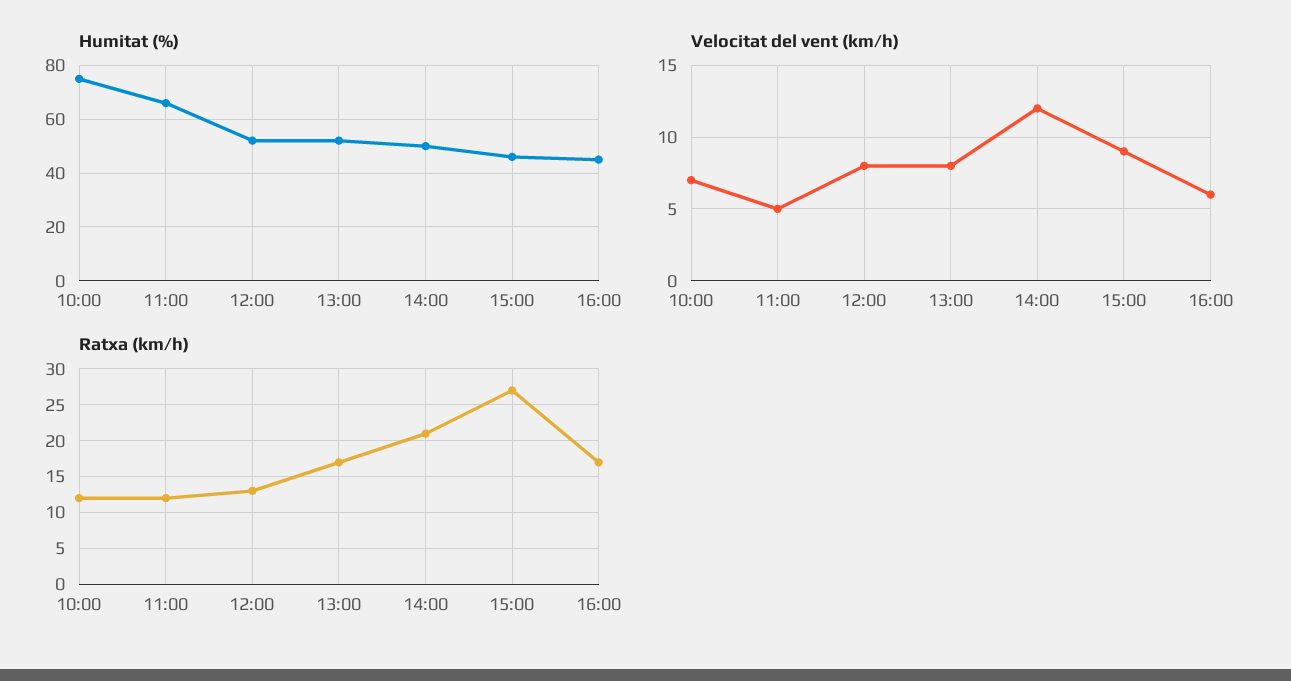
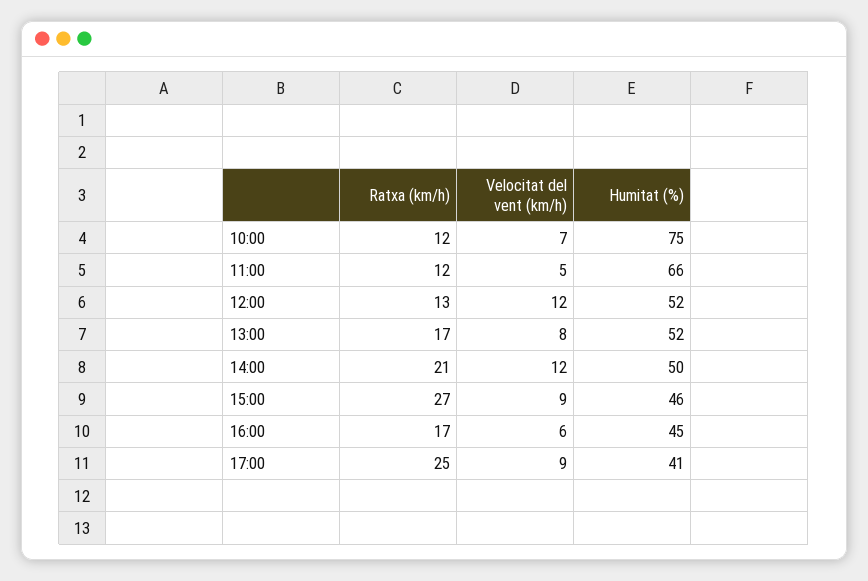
Velocitat del vent (km/h), 12:00: 8 -> 12
Ratxa (km/h), 17:00: none -> 25
Velocitat del vent (km/h), 17:00: none -> 9
Humitat (%), 17:00: none -> 41

